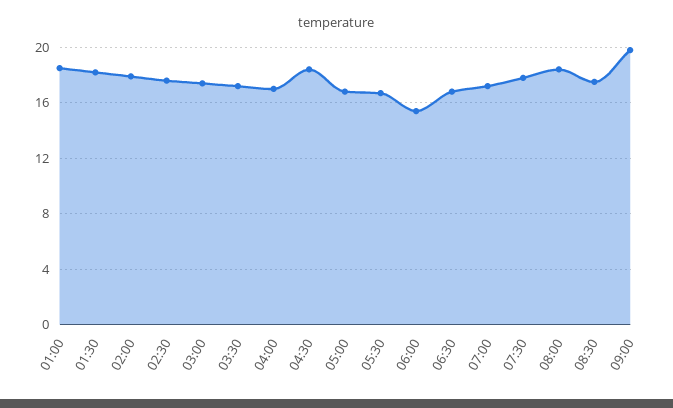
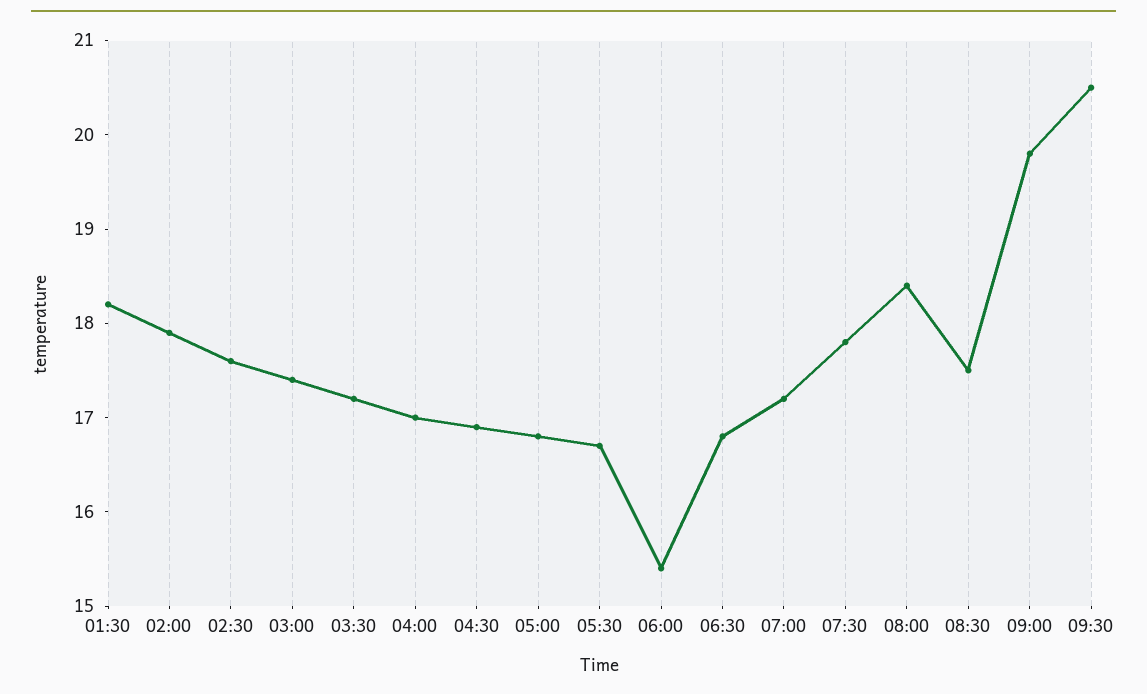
01:00: 18.5 -> none
04:30: 18.5 -> 16.9
09:30: none -> 20.5

